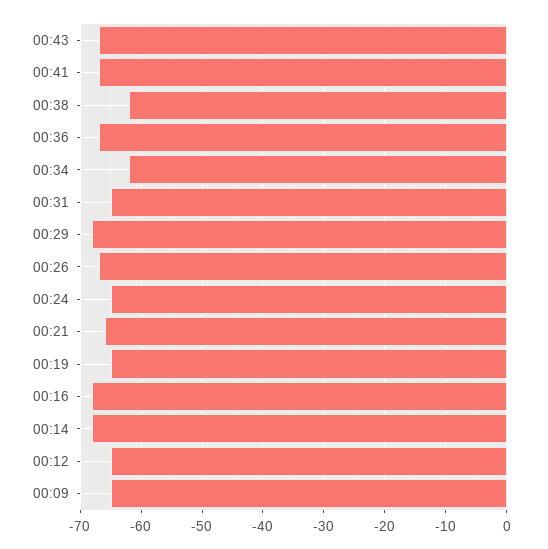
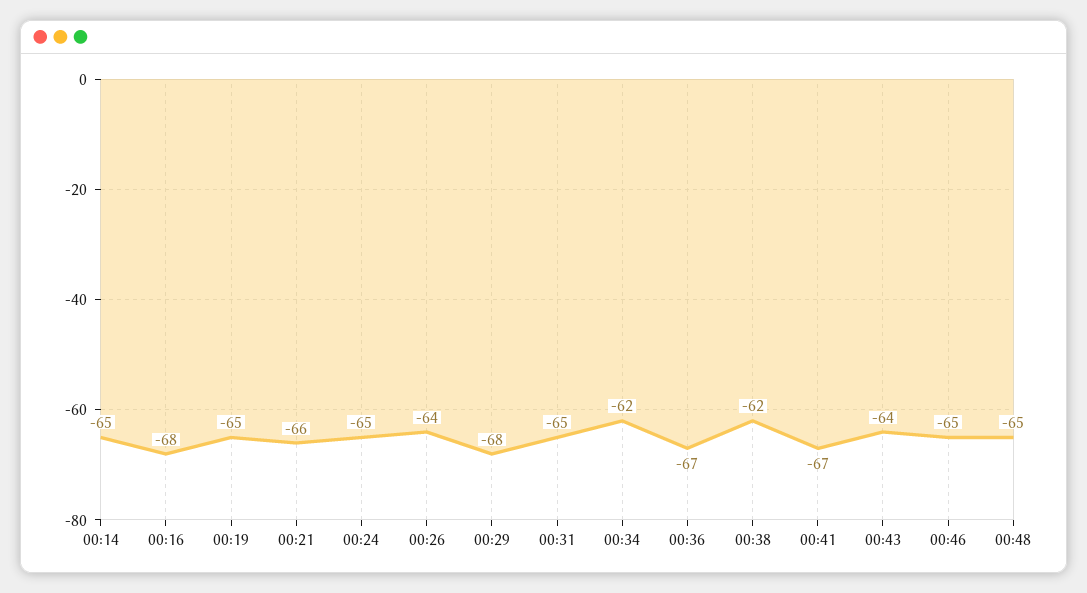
00:43: -67 -> -64
00:26: -67 -> -64
00:14: -68 -> -65
00:12: -65 -> none
00:09: -65 -> none
00:46: none -> -65
00:48: none -> -65

